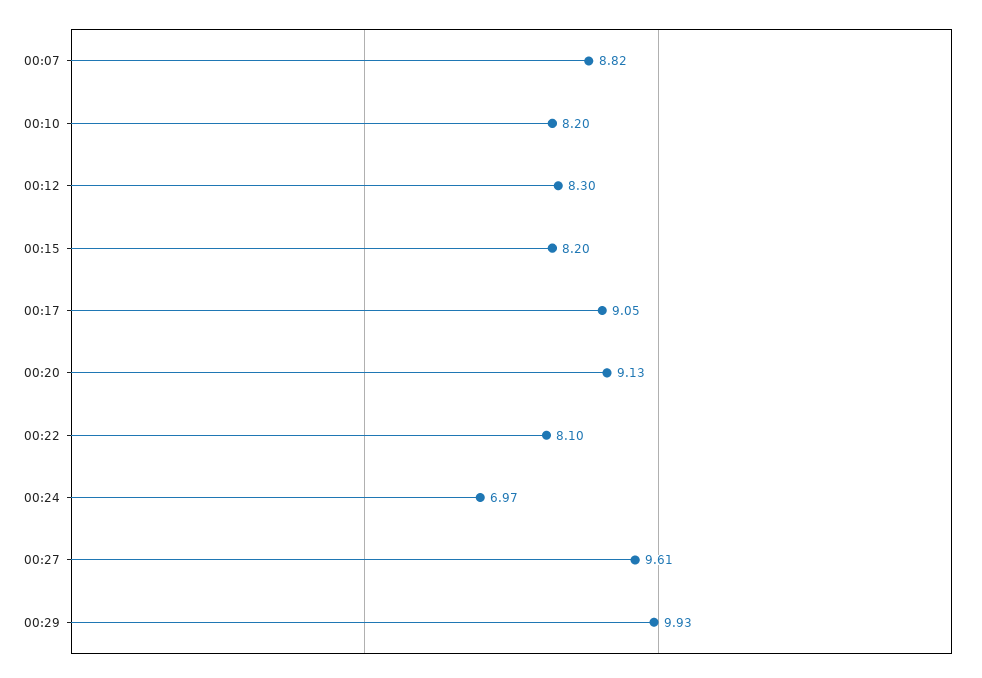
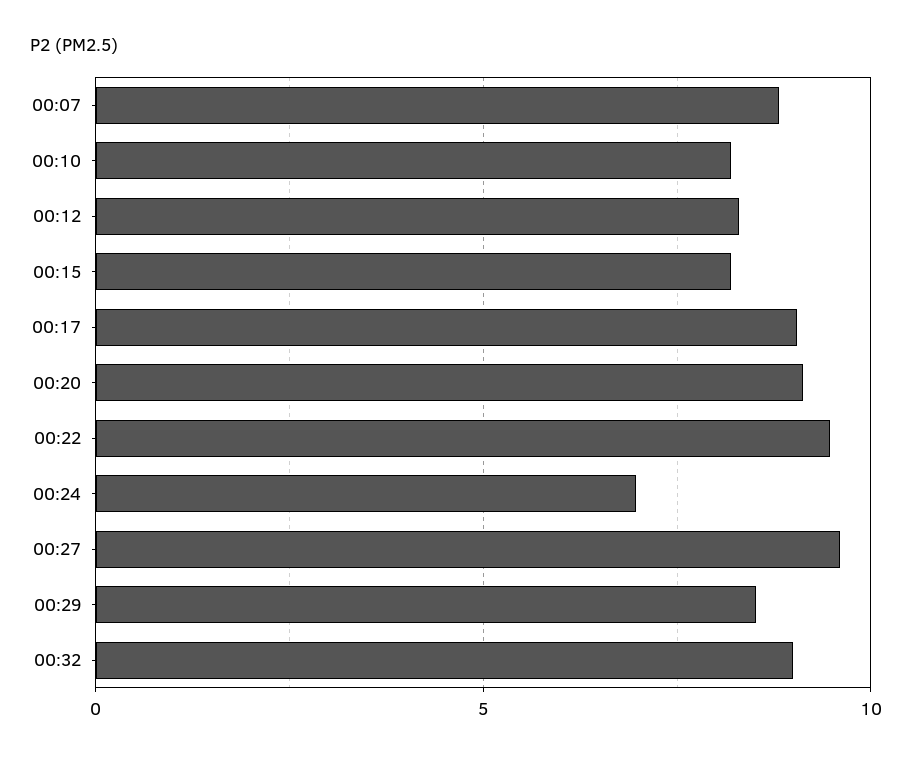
00:22: 8.1 -> 9.5
00:29: 9.93 -> 8.5
00:32: none -> 9

